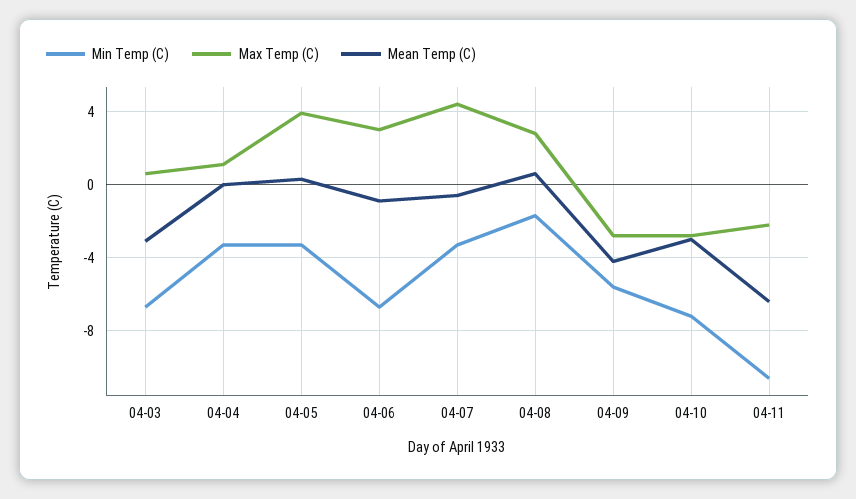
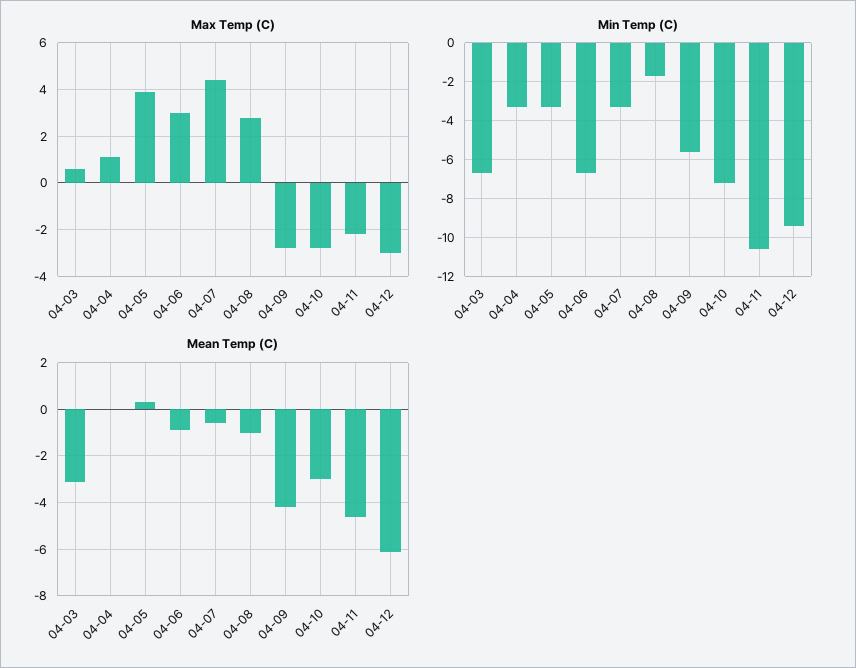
Mean Temp (C), 04-08: 0.5 -> -1
Mean Temp (C), 04-11: -6.5 -> -4.5
Max Temp (C), 04-12: none -> -3
Min Temp (C), 04-12: none -> -9.5
Mean Temp (C), 04-12: none -> -6

